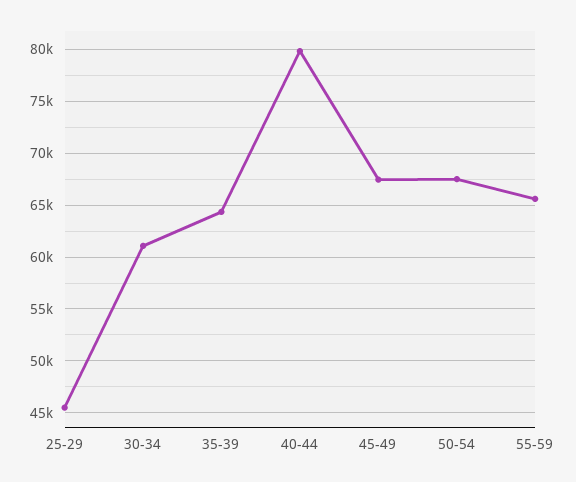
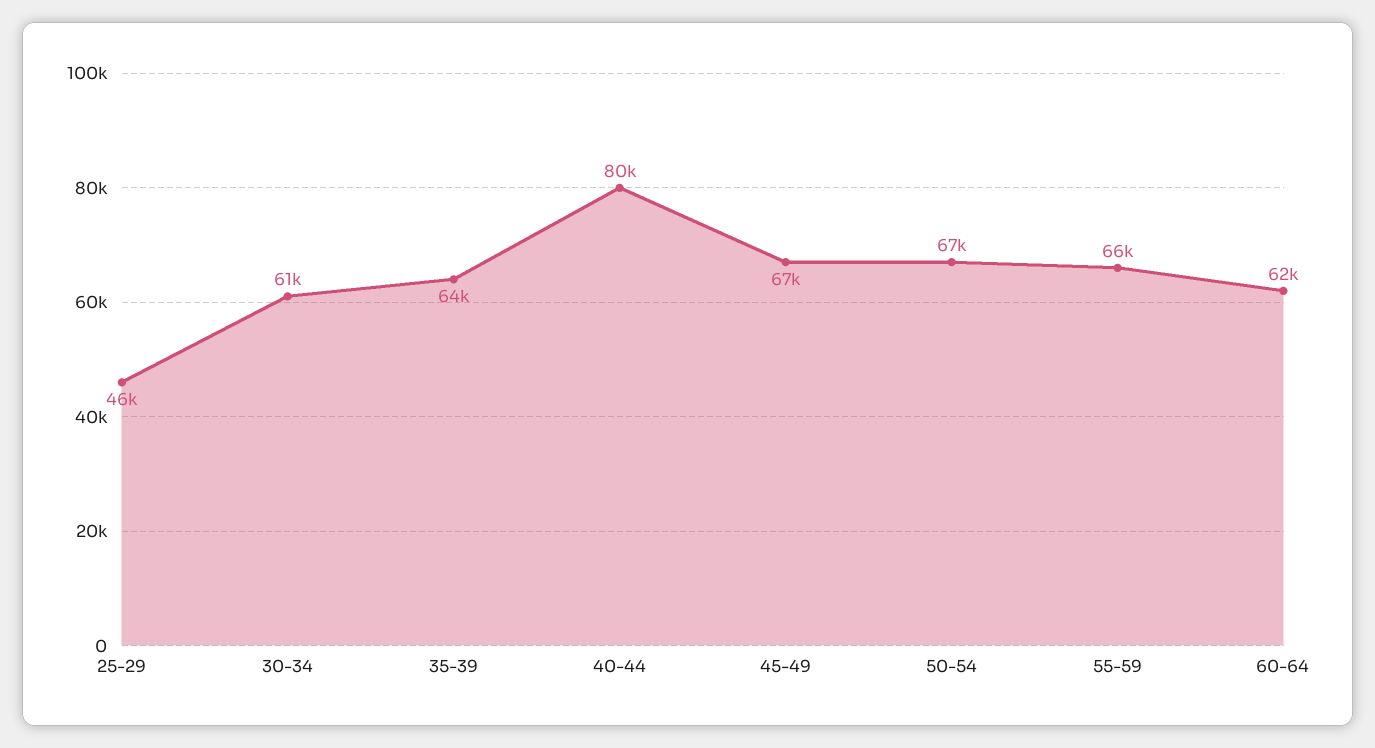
60-64: none -> 62000

